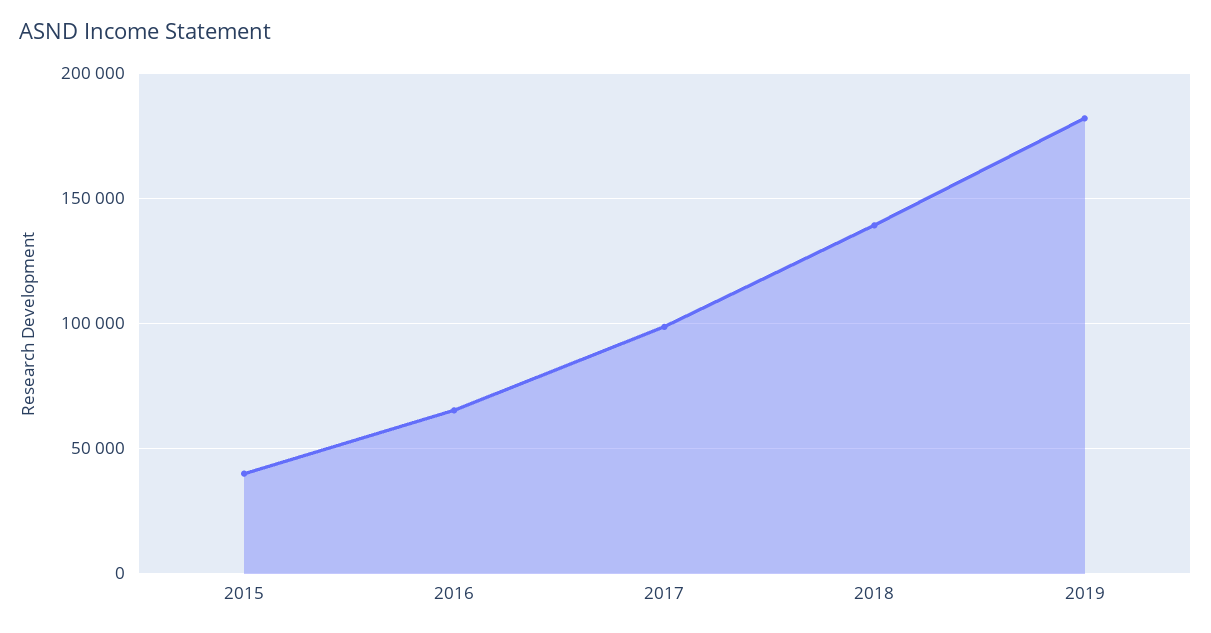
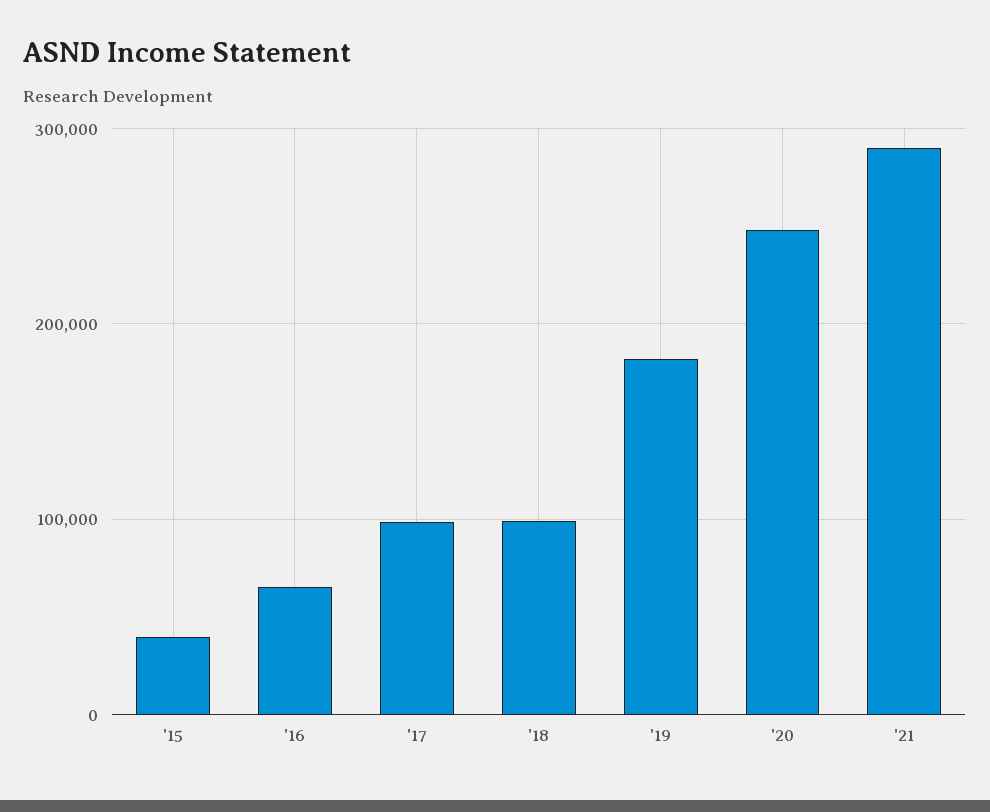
2018: 140000 -> 100000
'20: none -> 250000
'21: none -> 290000

